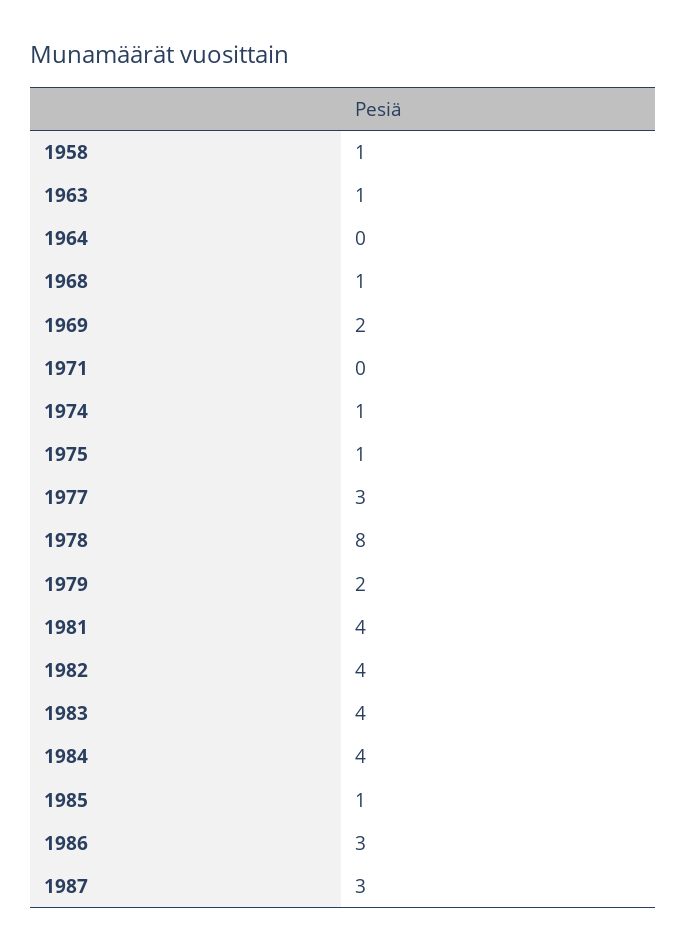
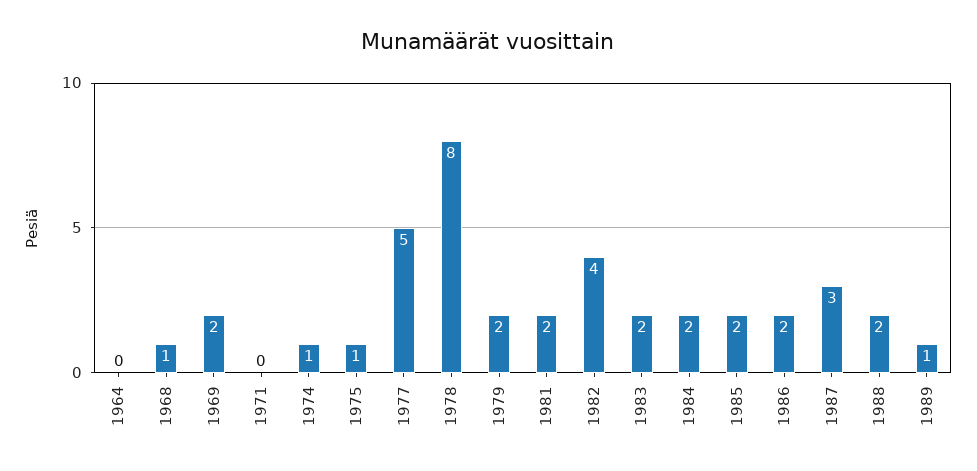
1958: 1 -> none
1963: 1 -> none
1977: 3 -> 5
1981: 4 -> 2
1983: 4 -> 2
1984: 4 -> 2
1985: 1 -> 2
1986: 3 -> 2
1988: none -> 2
1989: none -> 1

